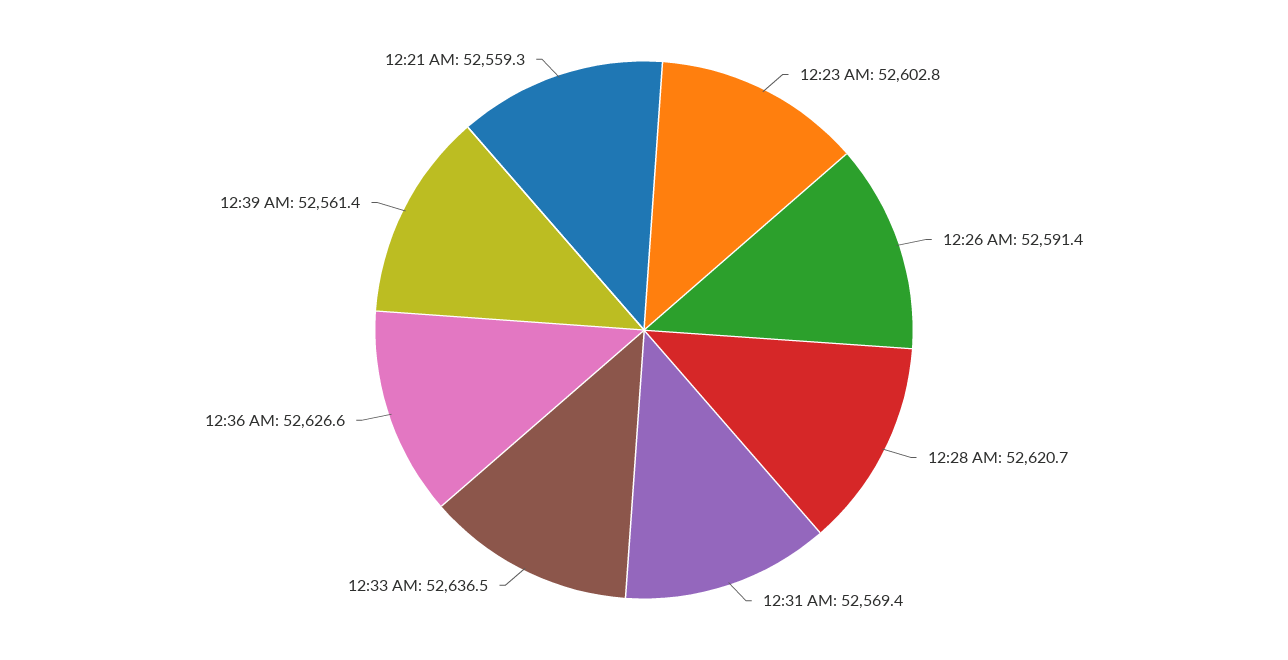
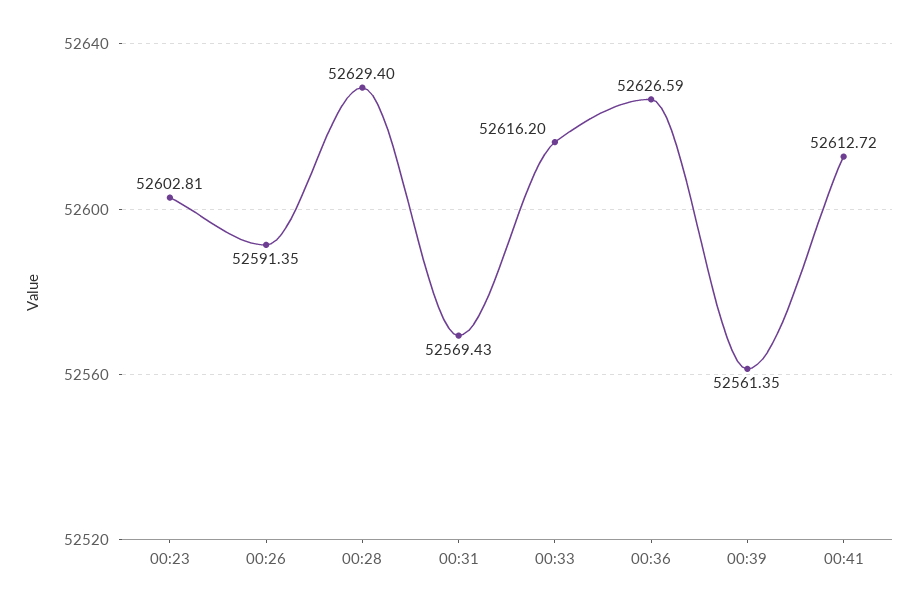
12:28 AM: 52620.7 -> 52629.4
12:33 AM: 52636.5 -> 52616.2
12:21 AM: 52559.3 -> none
00:41: none -> 52612.72

